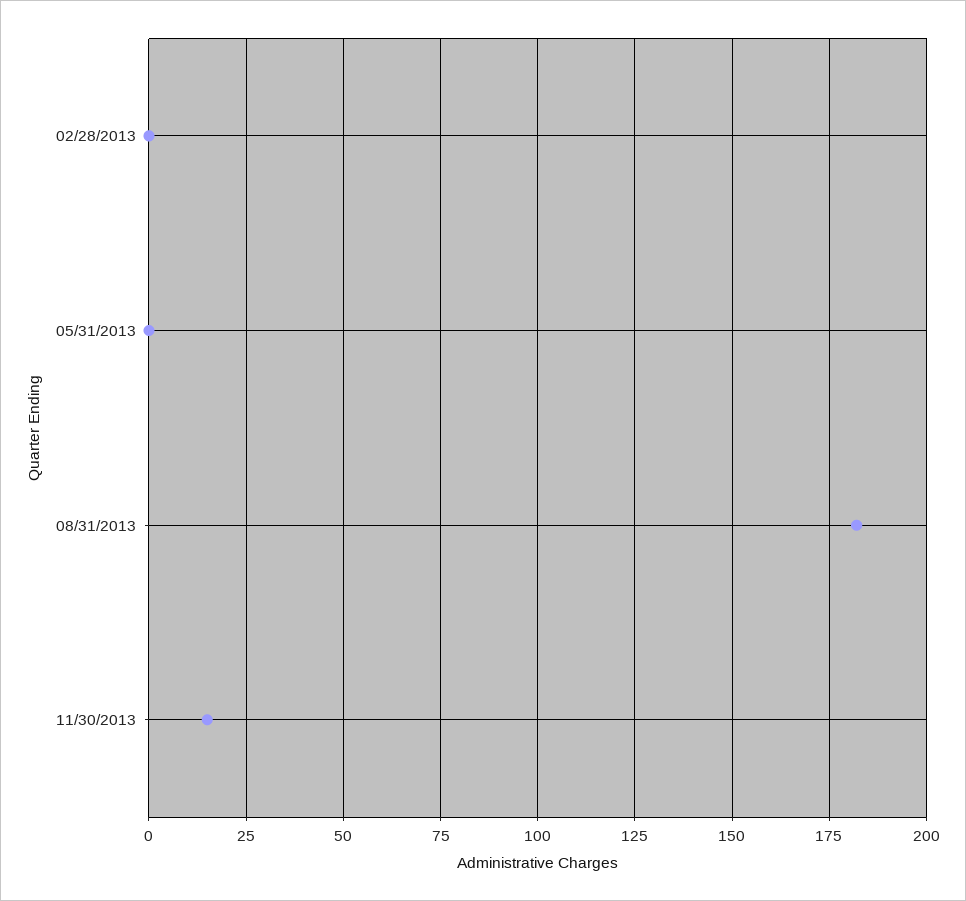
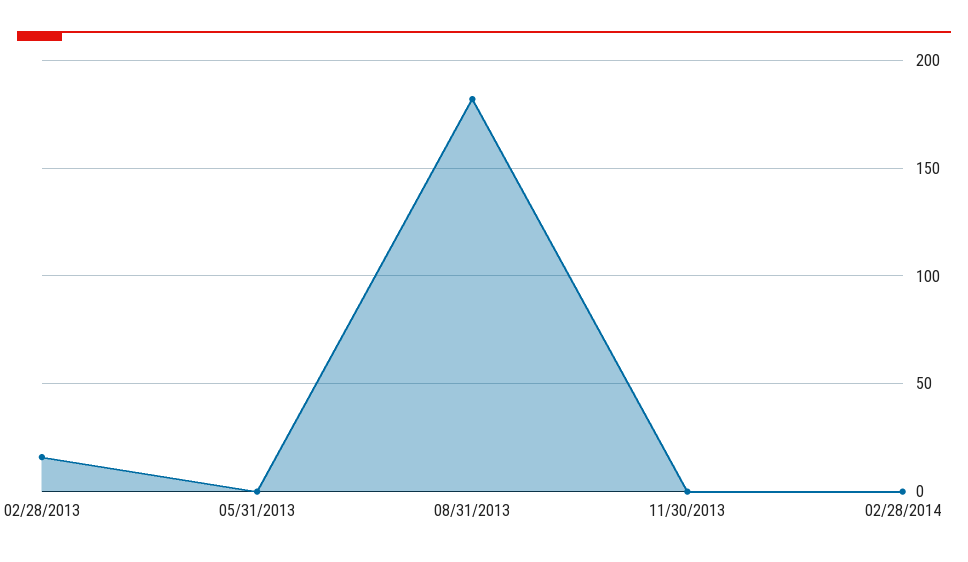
02/28/2013: 0 -> 15
11/30/2013: 15 -> 0
02/28/2014: none -> 0

